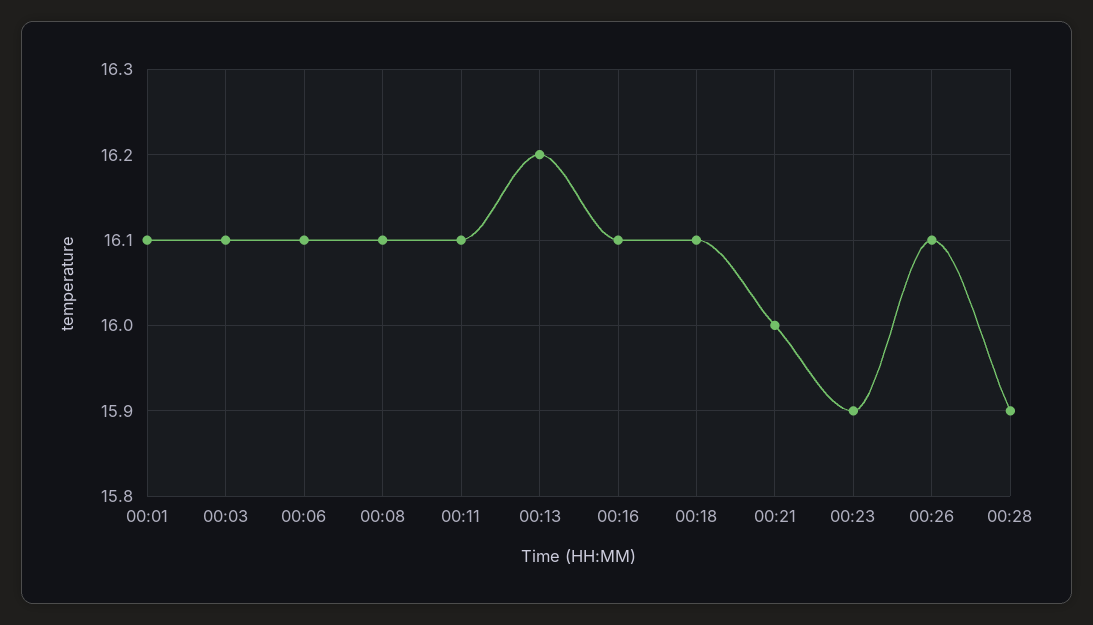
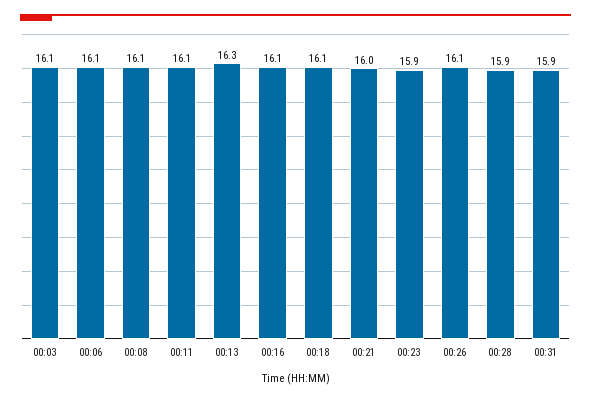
00:01: 16.1 -> none
00:13: 16.2 -> 16.3
00:31: none -> 15.9

